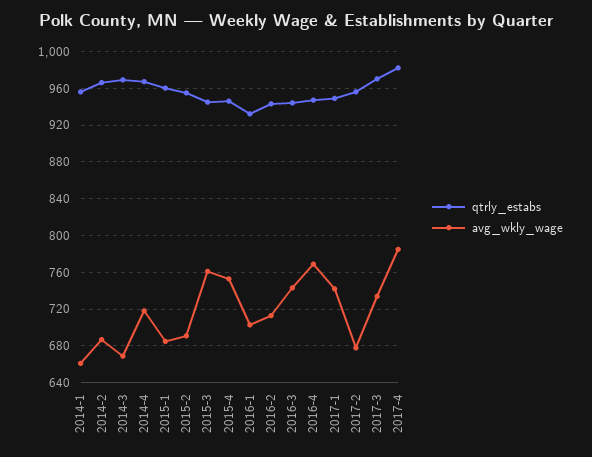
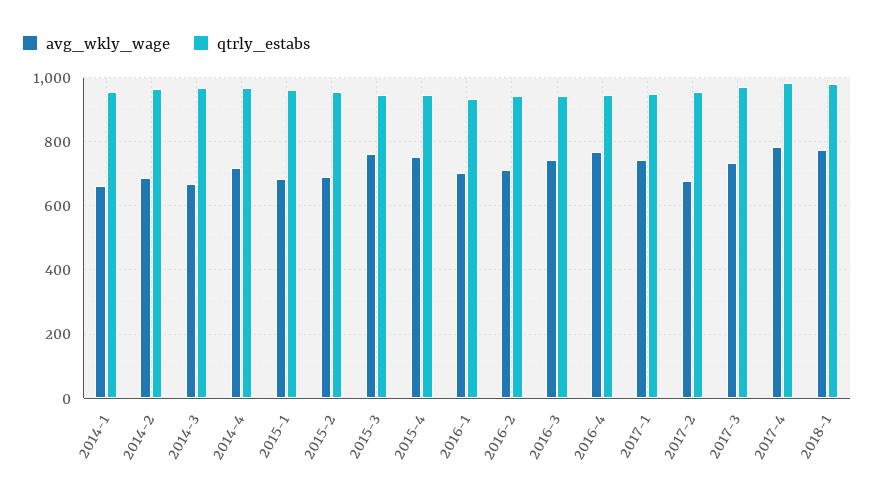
avg_wkly_wage, 2018-1: none -> 780
qtrly_estabs, 2018-1: none -> 980

